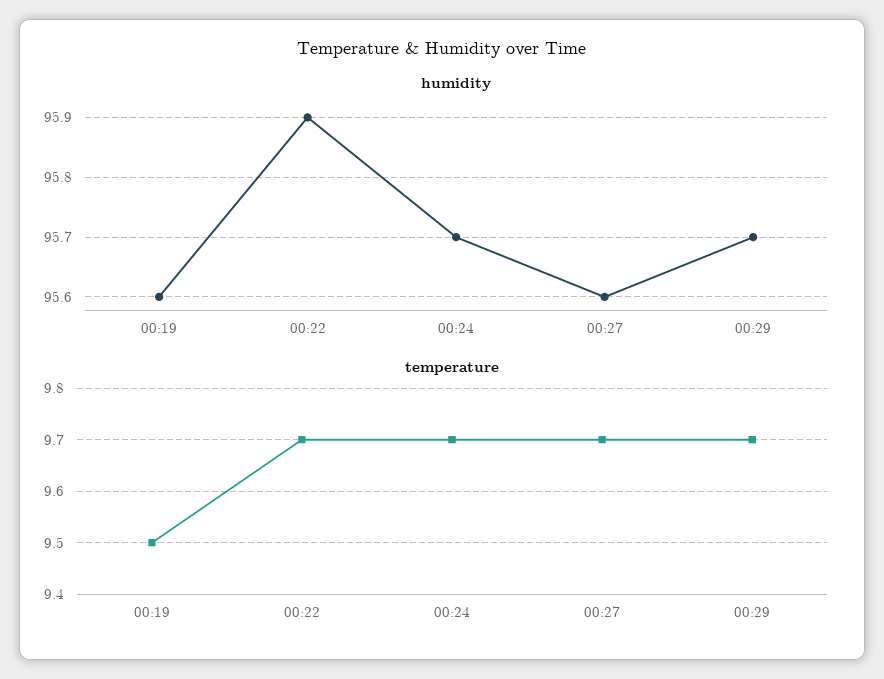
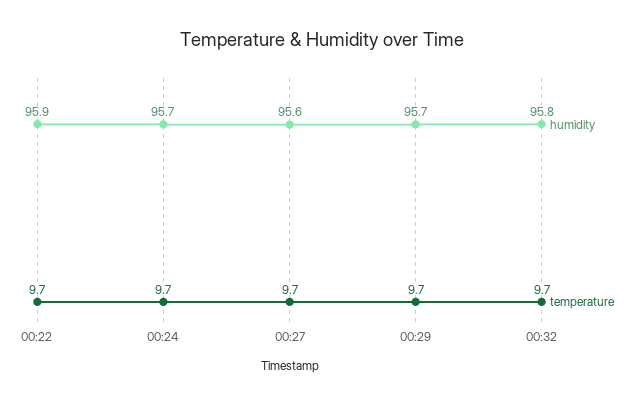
humidity, 00:19: 95.6 -> none
temperature, 00:19: 9.5 -> none
humidity, 00:32: none -> 95.8
temperature, 00:32: none -> 9.7

